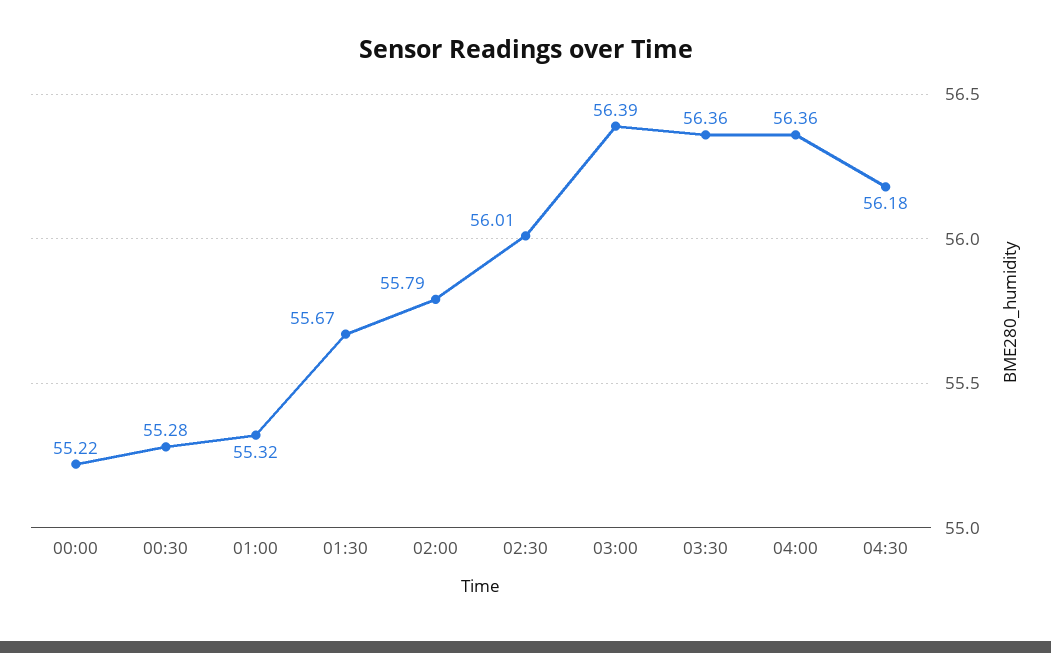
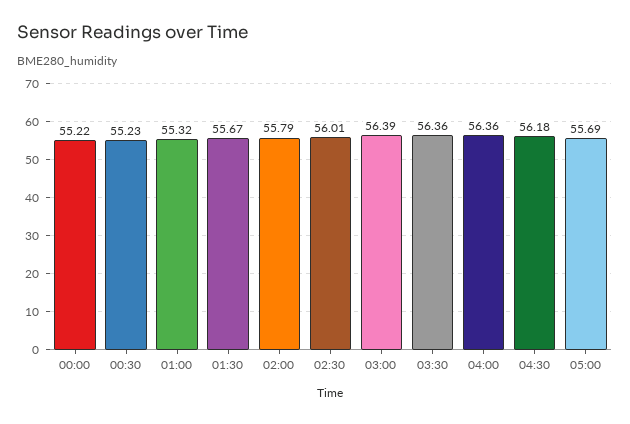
00:30: 55.28 -> 55.23
05:00: none -> 55.69

